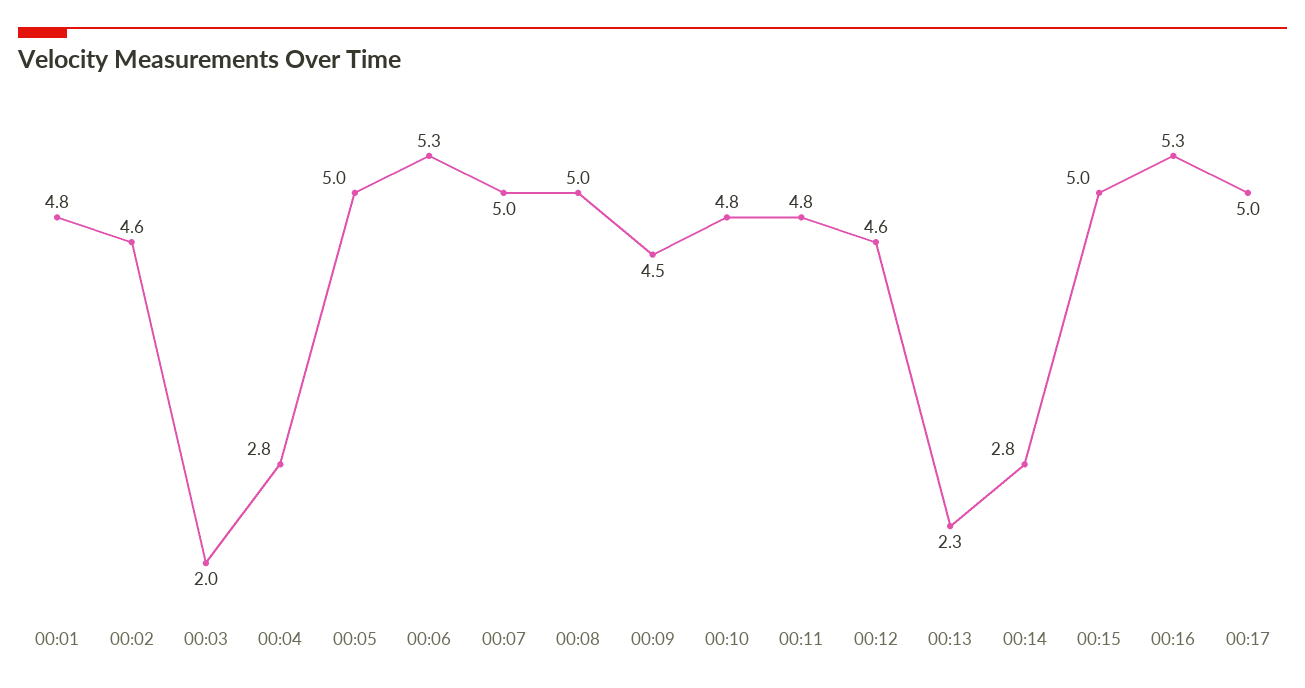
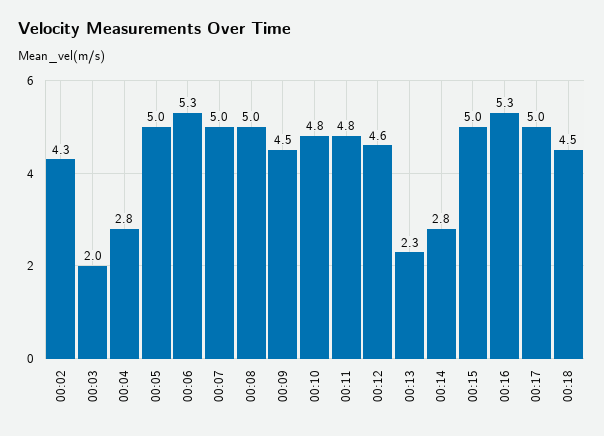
00:01: 4.8 -> none
00:02: 4.6 -> 4.3
00:18: none -> 4.5

